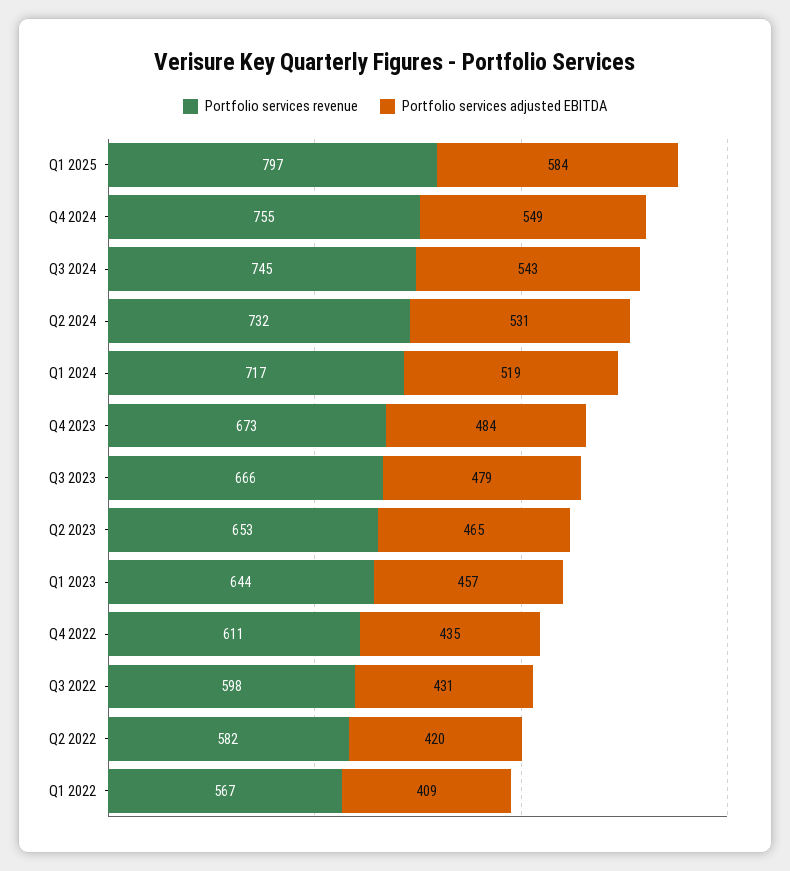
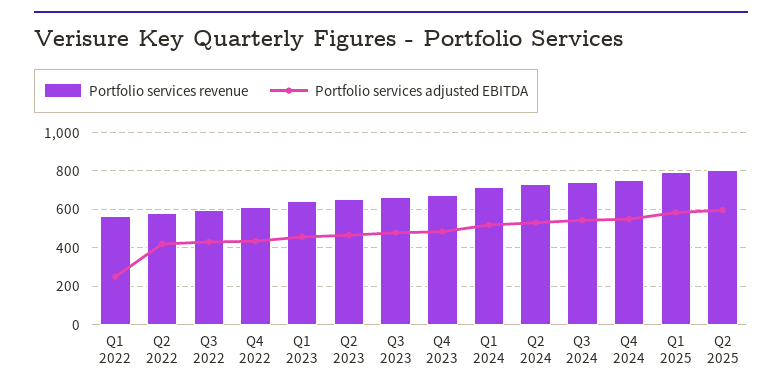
Portfolio services adjusted EBITDA, Q1 2022: 409 -> 250
Portfolio services revenue, Q2 2025: none -> 800
Portfolio services adjusted EBITDA, Q2 2025: none -> 600

